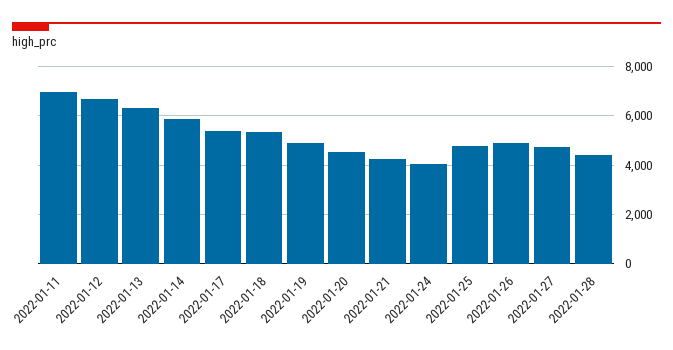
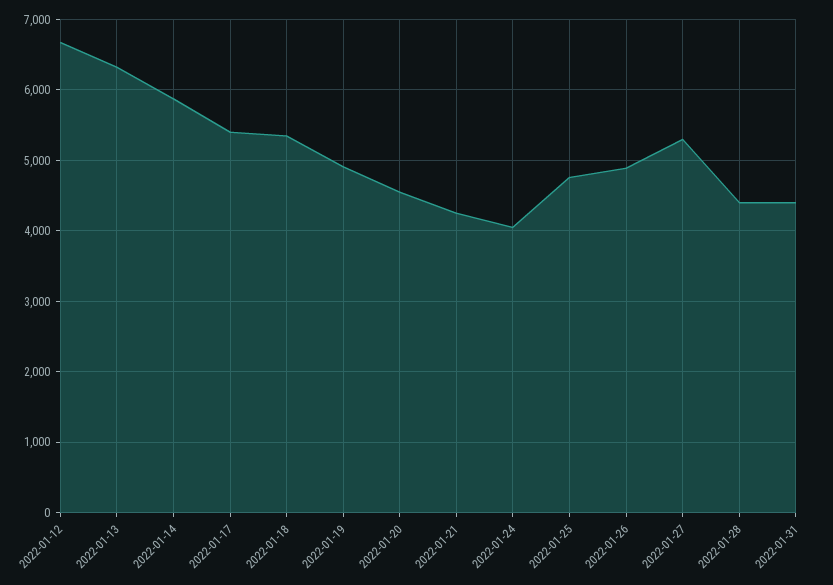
2022-01-11: 7000 -> none
2022-01-27: 4750 -> 5300
2022-01-31: none -> 4400

